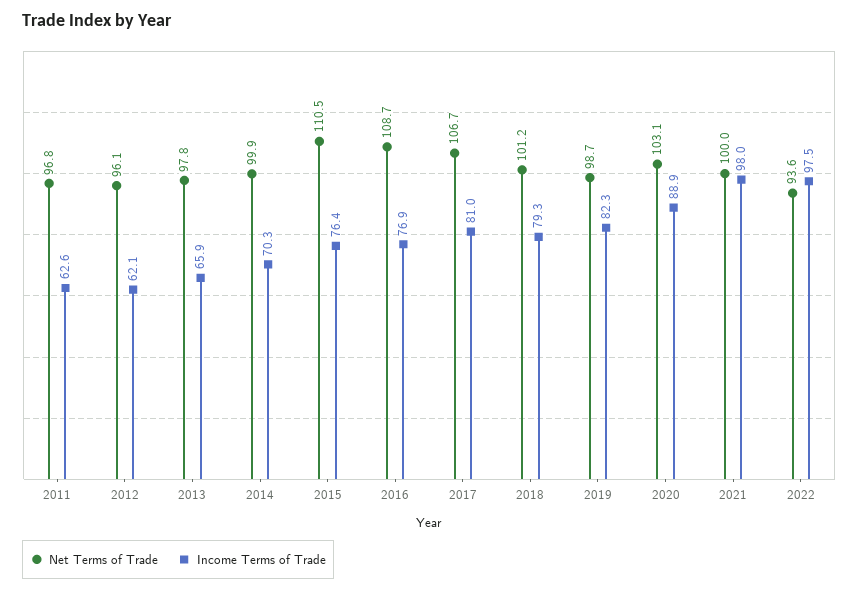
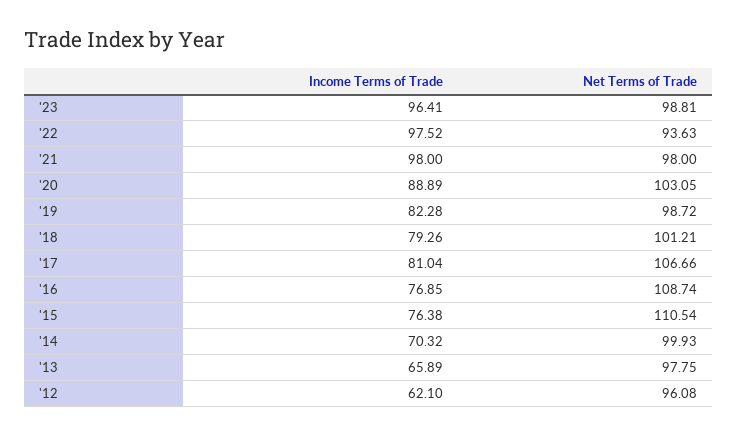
Net Terms of Trade, 2011: 96.8 -> none
Income Terms of Trade, 2011: 62.6 -> none
Net Terms of Trade, 2021: 100 -> 98
Income Terms of Trade, '23: none -> 96.41
Net Terms of Trade, '23: none -> 98.81

